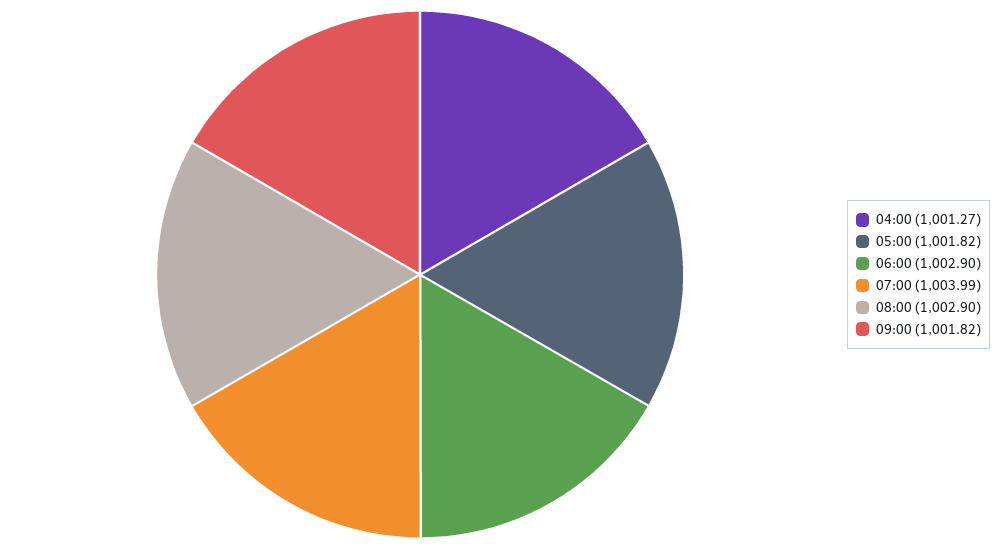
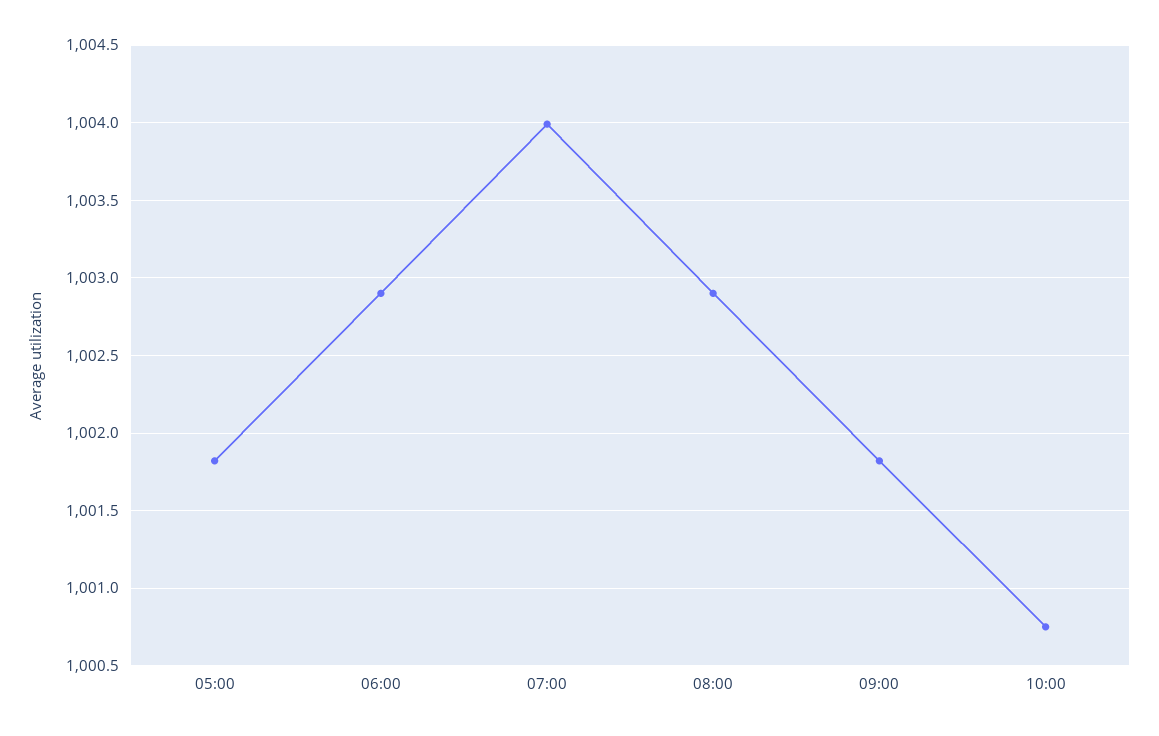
04:00: 1001.27 -> none
10:00: none -> 1000.75

